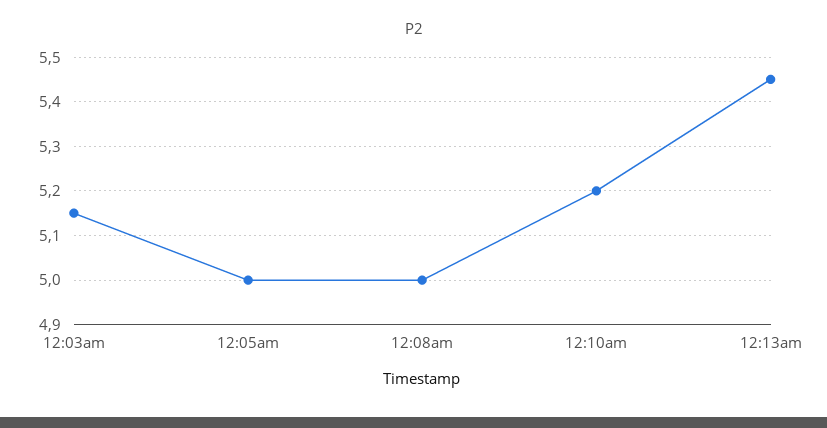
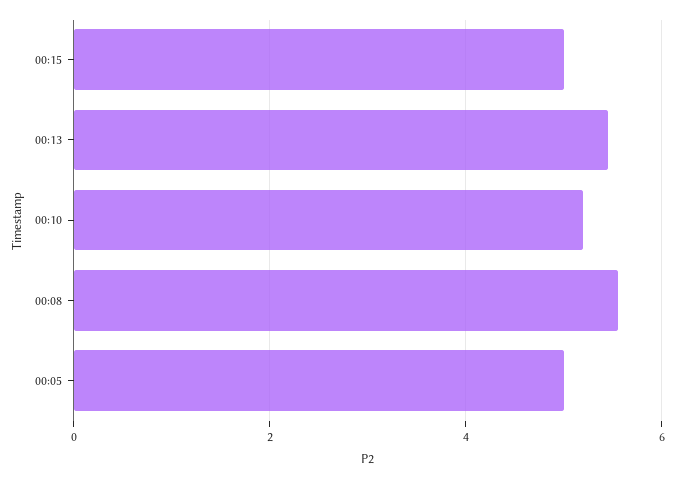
12:03am: 5.15 -> none
12:08am: 5 -> 5.6
00:15: none -> 5

